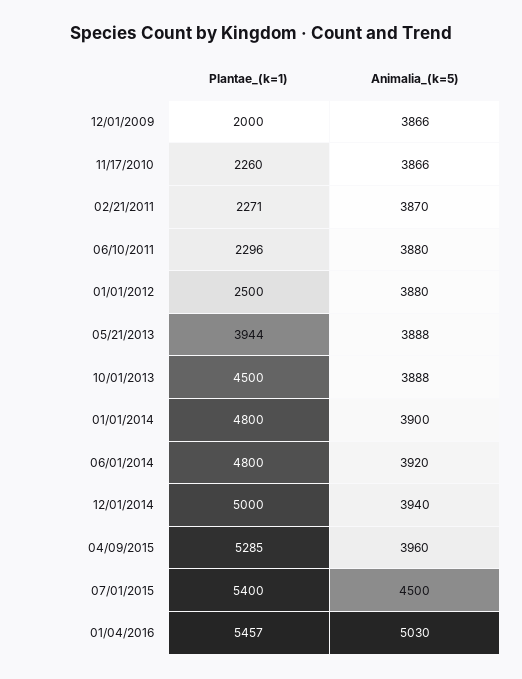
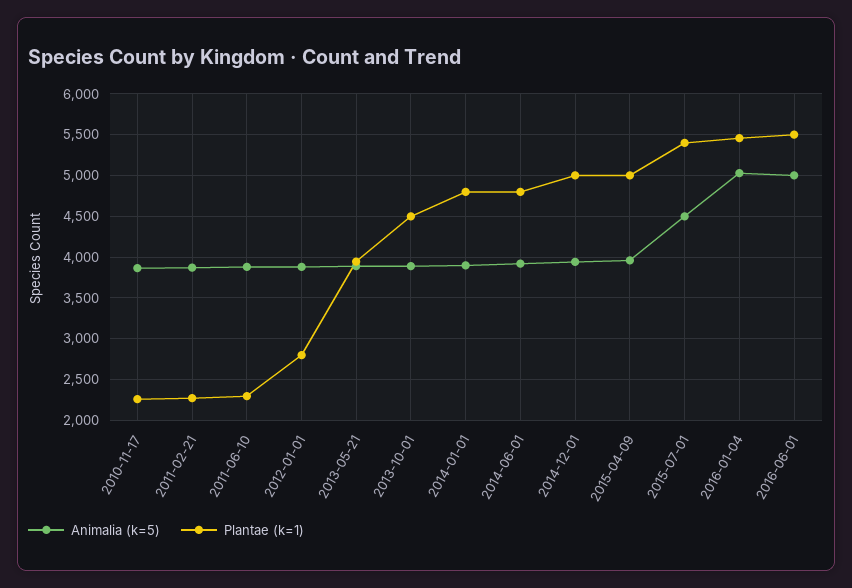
Plantae_(k=1), 12/01/2009: 2000 -> none
Animalia_(k=5), 12/01/2009: 3866 -> none
Plantae_(k=1), 01/01/2012: 2500 -> 2800
Plantae_(k=1), 04/09/2015: 5285 -> 5000
Animalia_(k=5), 2016-06-01: none -> 5000
Plantae_(k=1), 2016-06-01: none -> 5500

